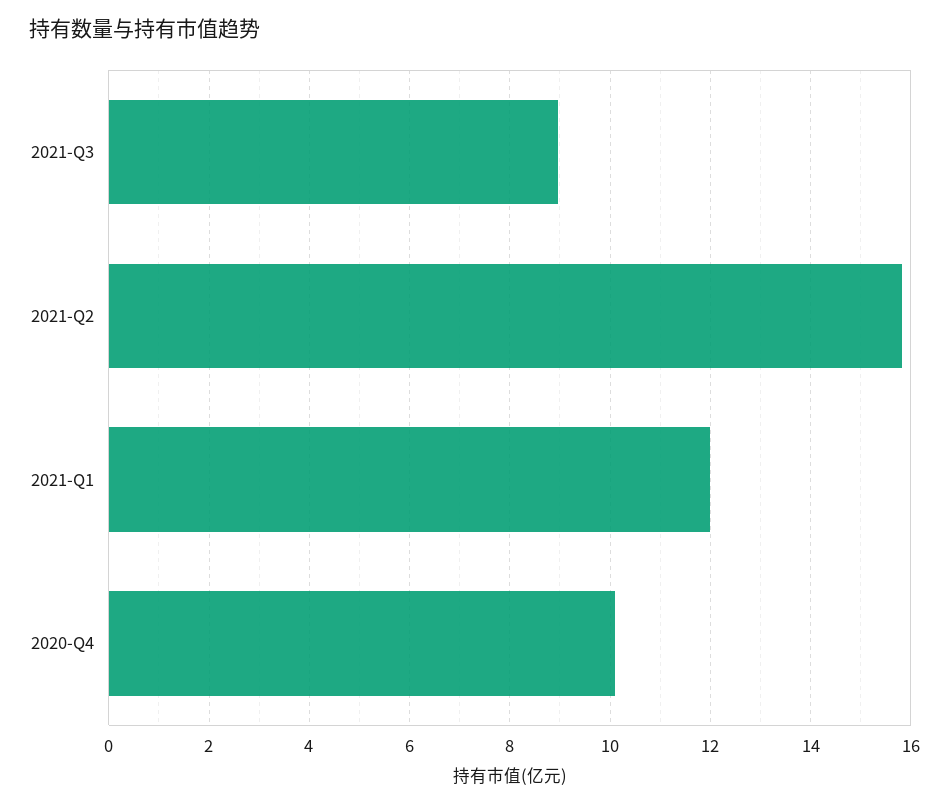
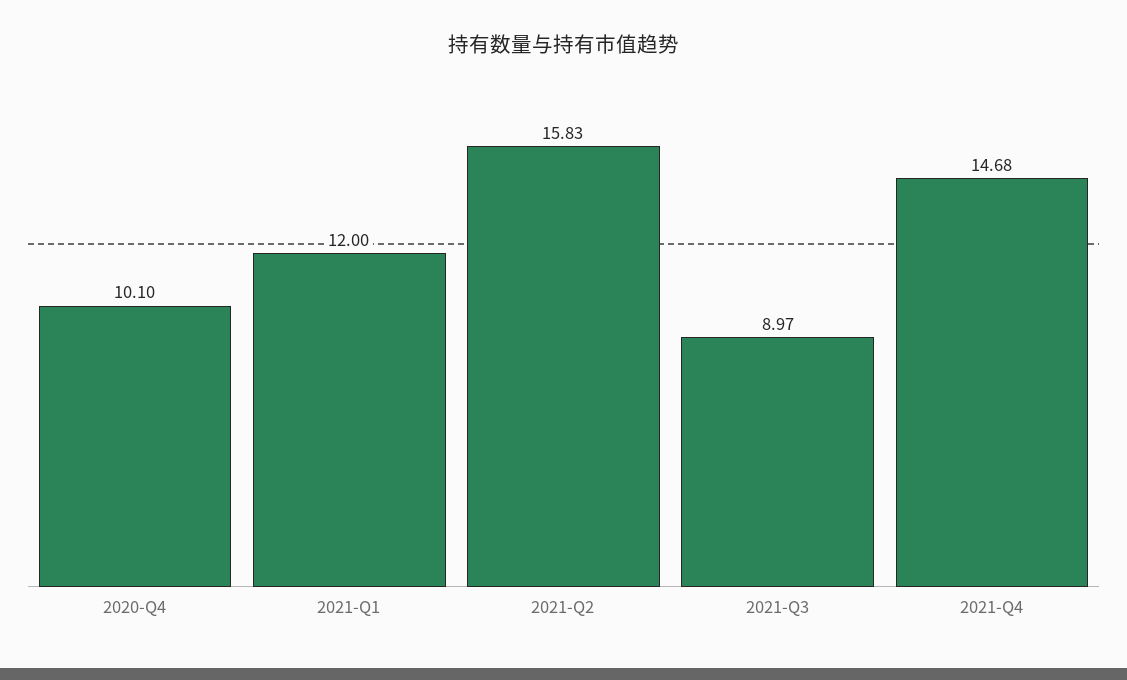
2021-Q4: none -> 14.68

